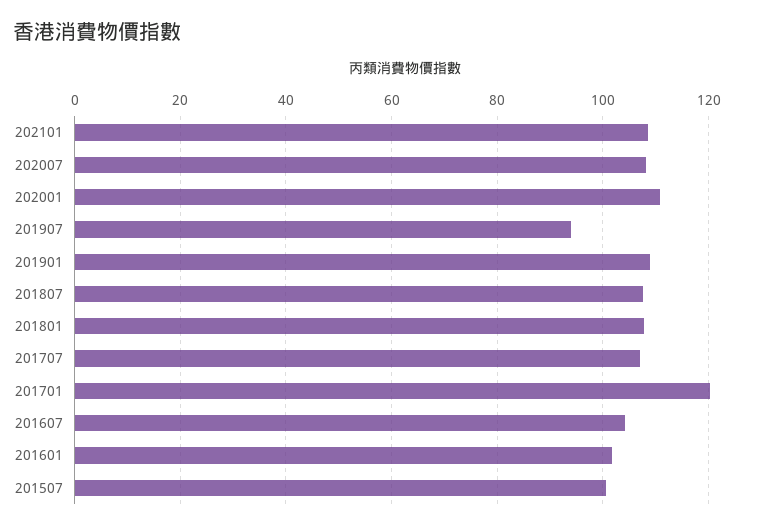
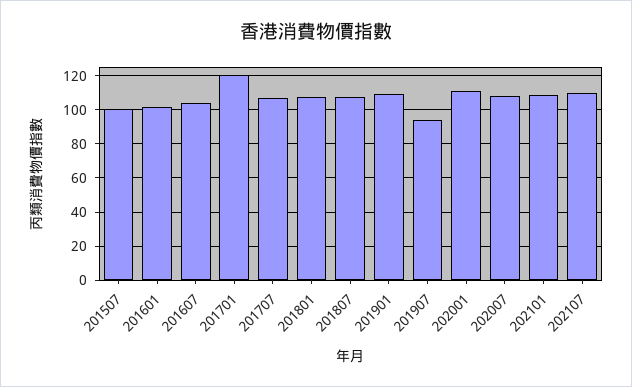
202107: none -> 110

